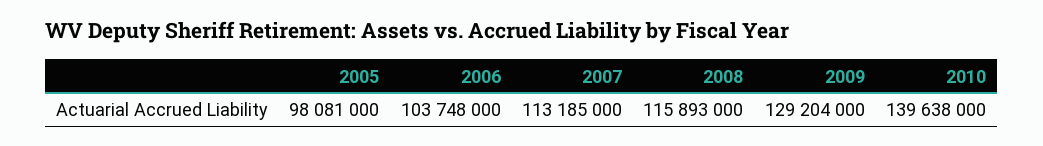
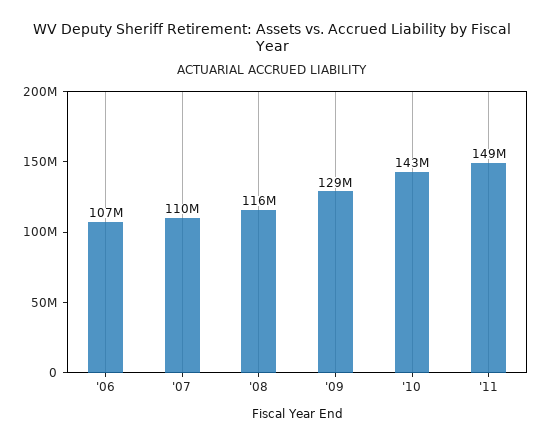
2005: 98081000 -> none
2006: 103748000 -> 107000000
2007: 113185000 -> 110000000
2010: 139638000 -> 143000000
'11: none -> 149000000

